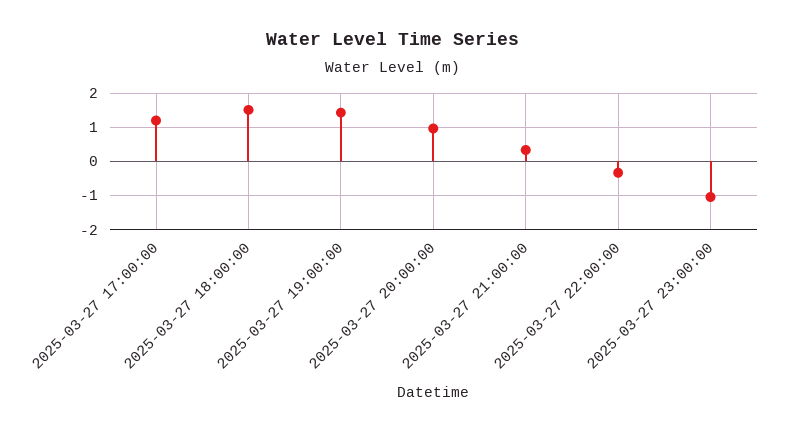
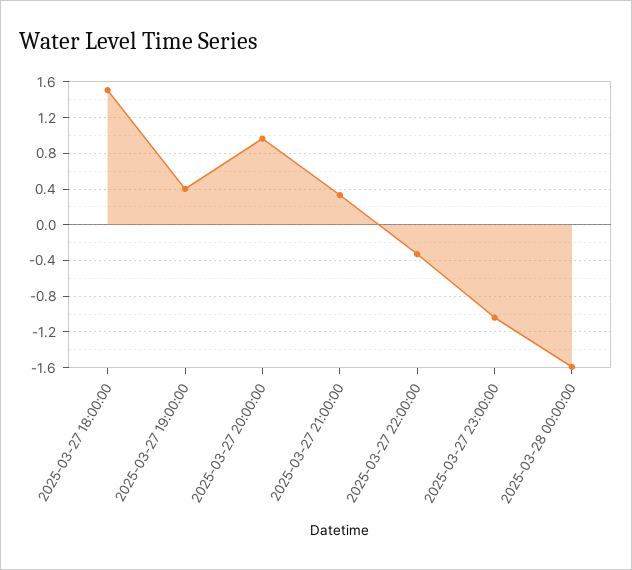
2025-03-27 17:00:00: 1.2 -> none
2025-03-27 19:00:00: 1.4 -> 0.4
2025-03-28 00:00:00: none -> -1.6

